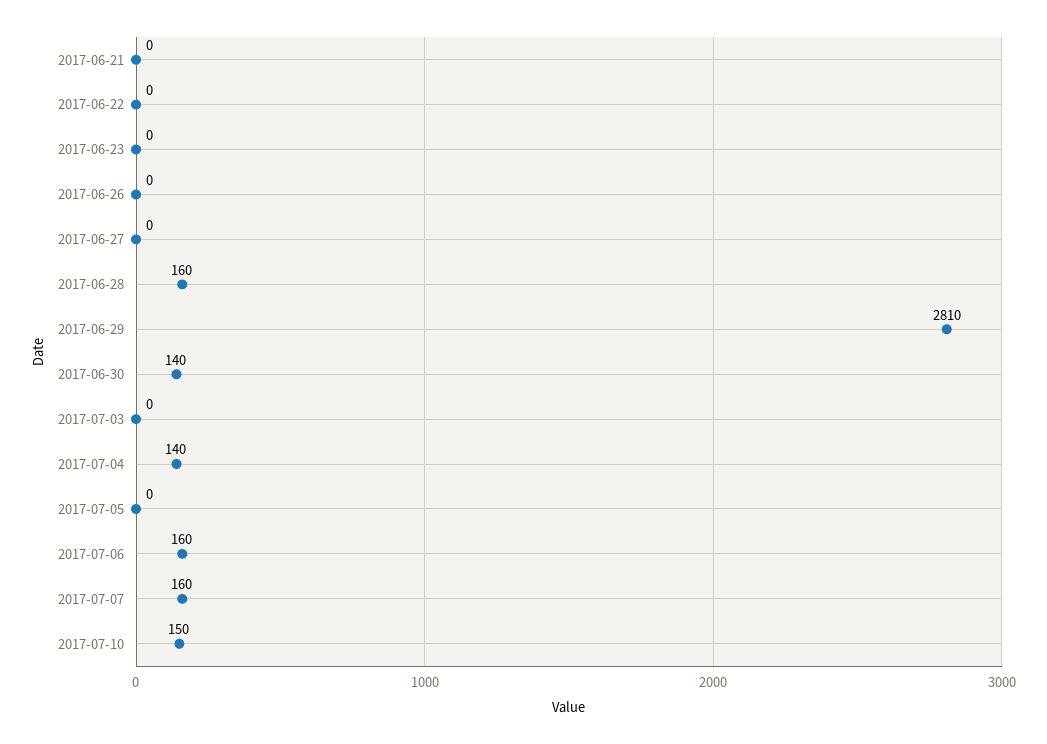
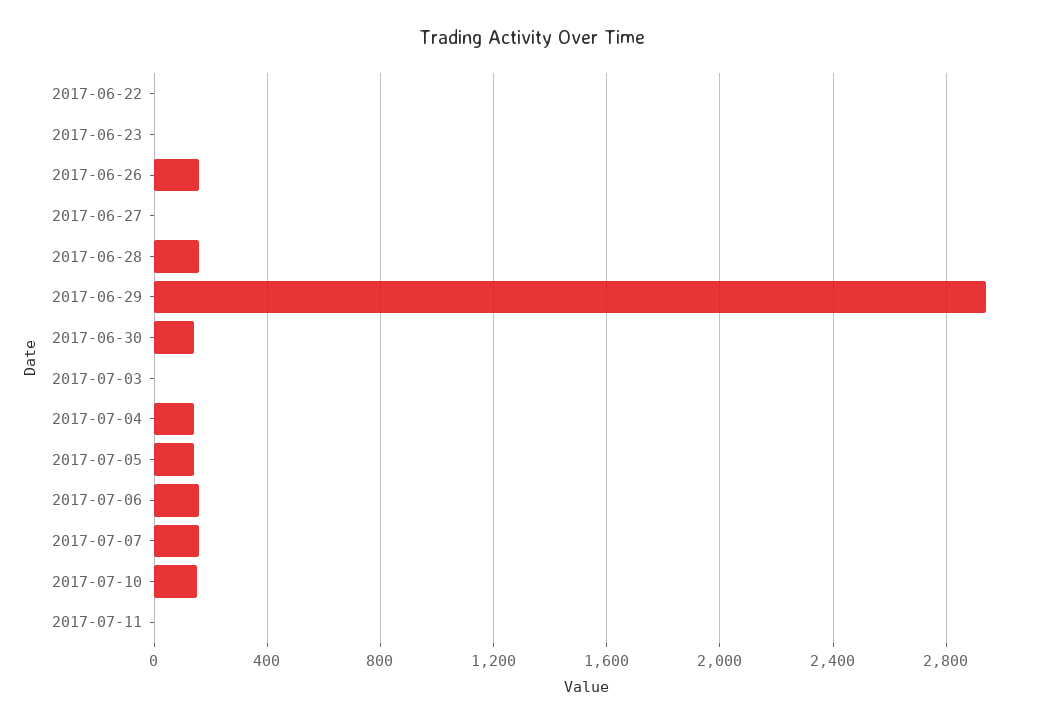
2017-06-21: 0 -> none
2017-06-26: 0 -> 150
2017-06-29: 2810 -> 2950
2017-07-05: 0 -> 150
2017-07-11: none -> 0

